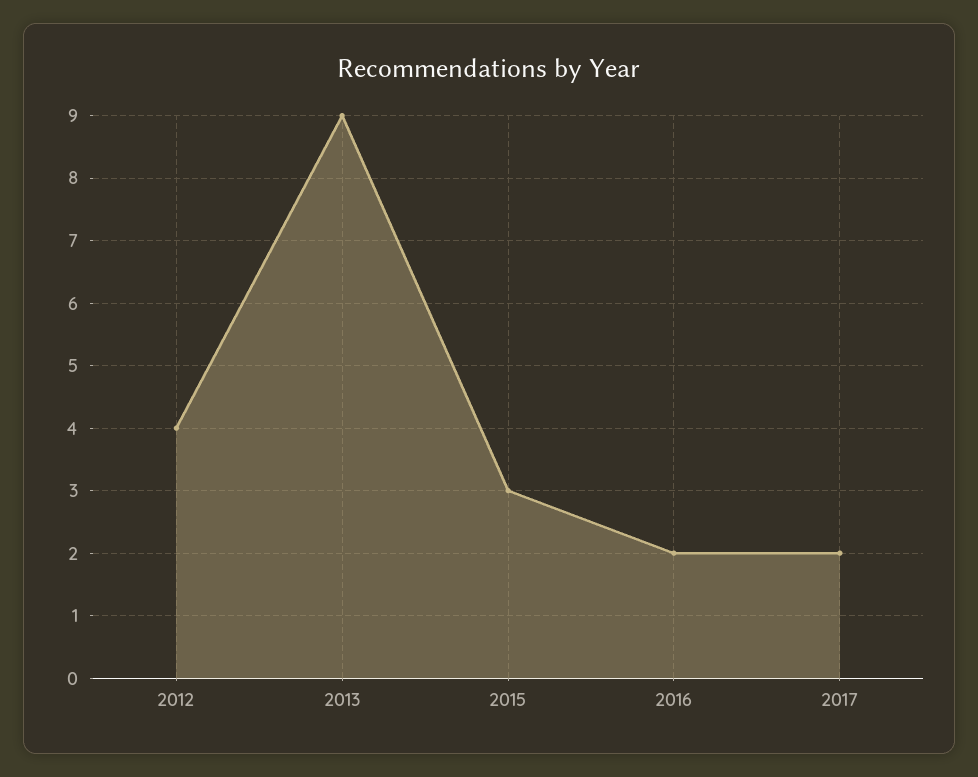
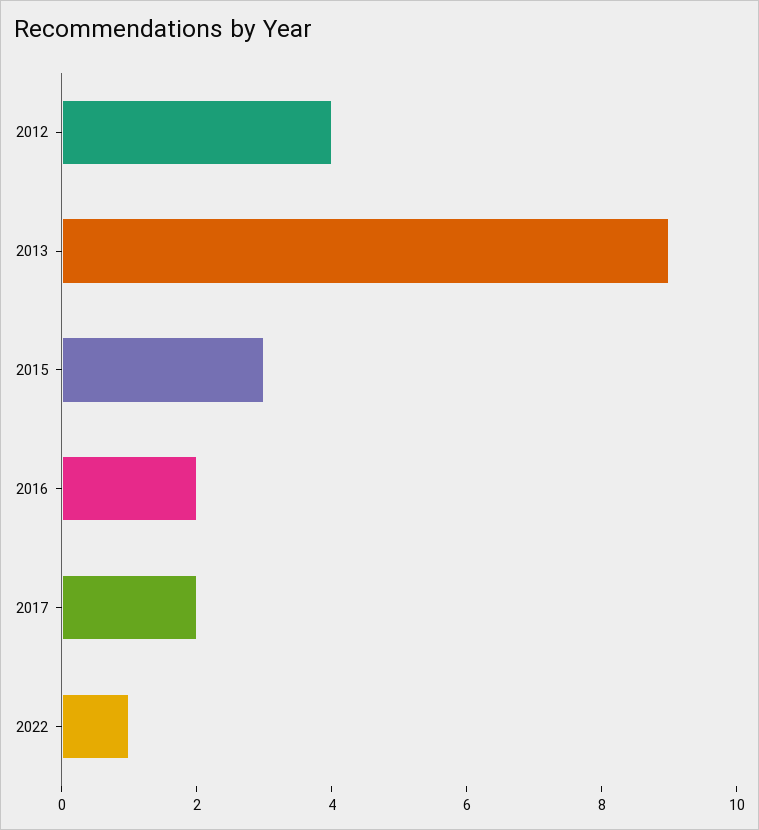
2022: none -> 1

